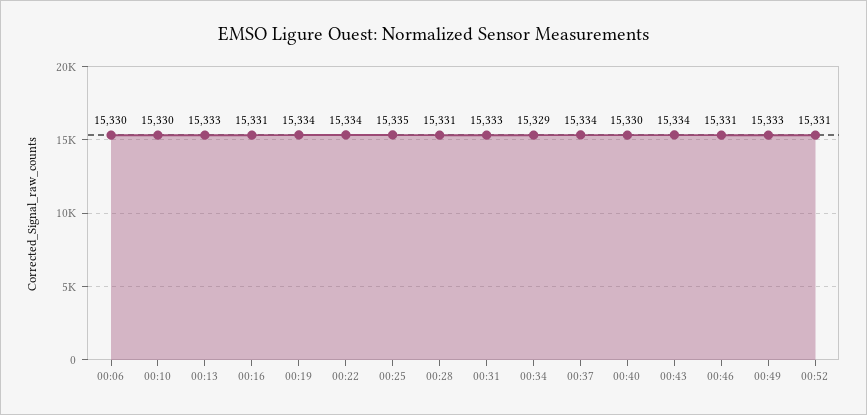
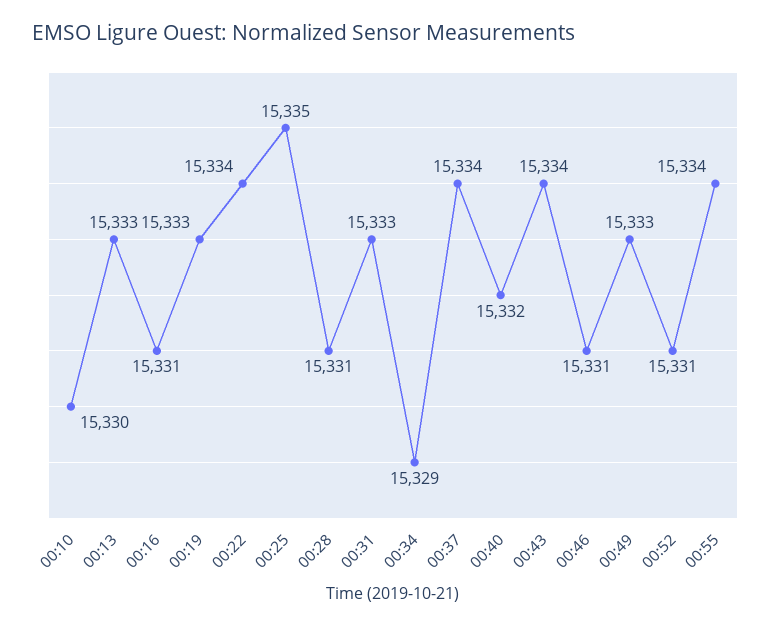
00:06: 15330 -> none
00:19: 15334 -> 15333
00:40: 15330 -> 15332
00:55: none -> 15334

